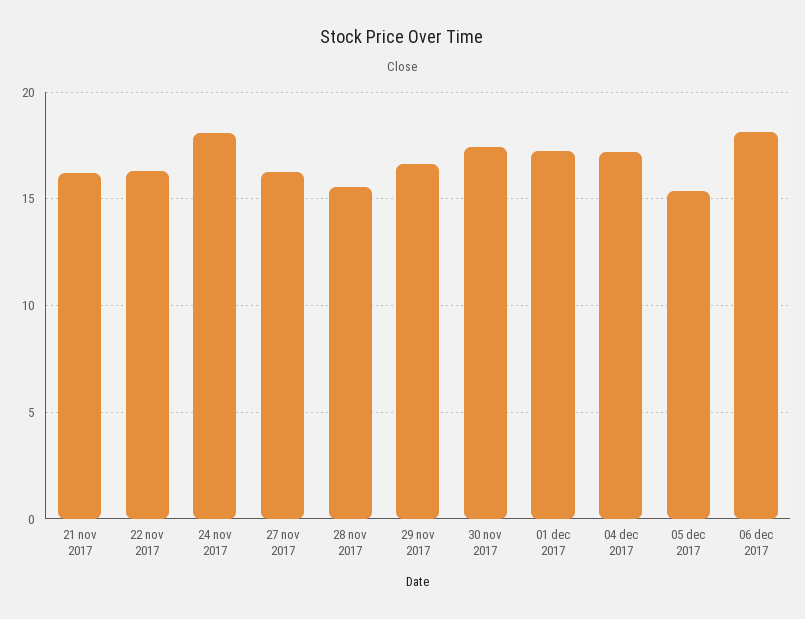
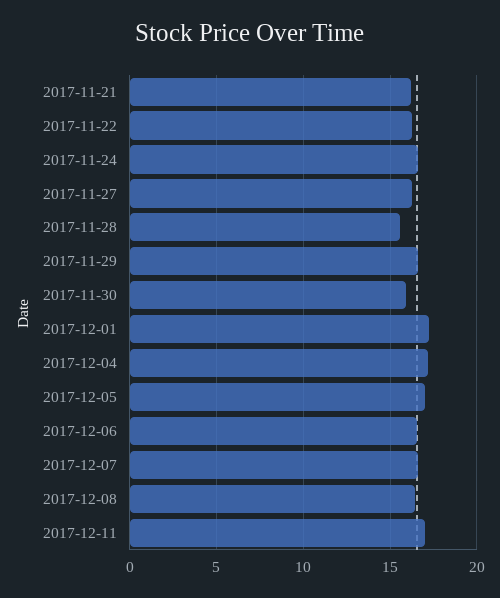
24 nov 2017: 18 -> 16.5
30 nov 2017: 17.5 -> 16
05 dec 2017: 15.5 -> 17
06 dec 2017: 18 -> 16.5
2017-12-07: none -> 16.5
2017-12-08: none -> 16.5
2017-12-11: none -> 17

